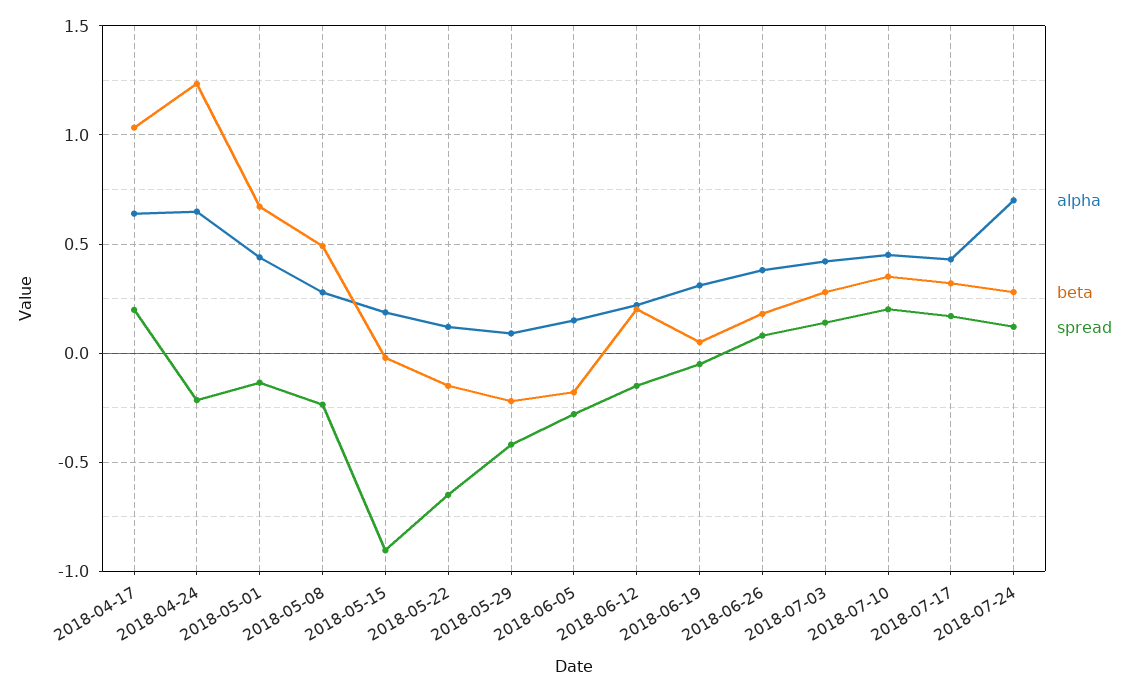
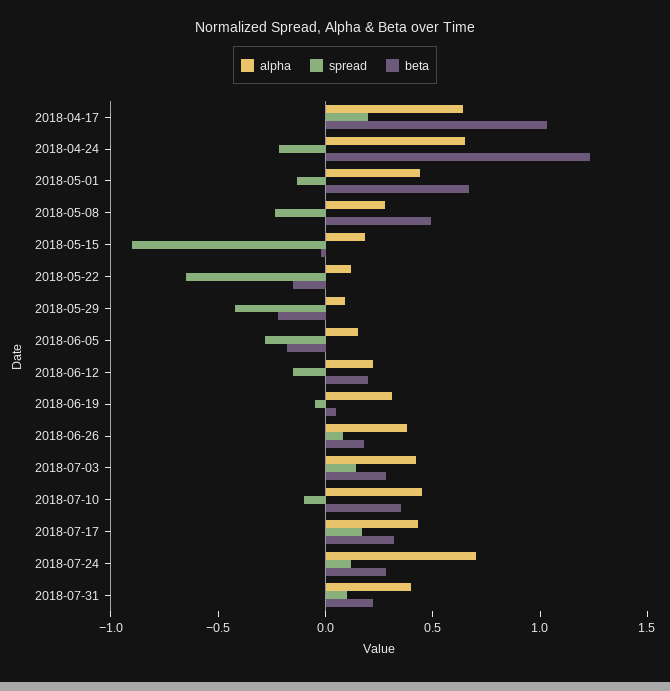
spread, 2018-07-10: 0.2 -> -0.1
alpha, 2018-07-31: none -> 0.4
spread, 2018-07-31: none -> 0.1
beta, 2018-07-31: none -> 0.2

